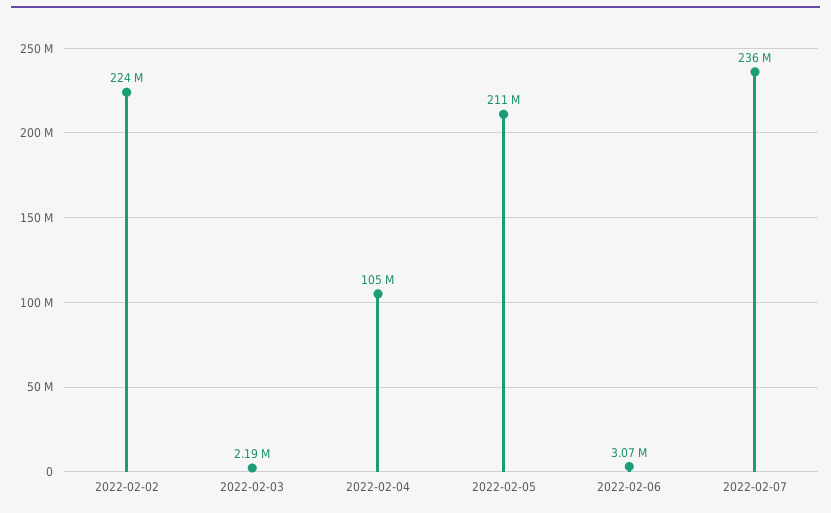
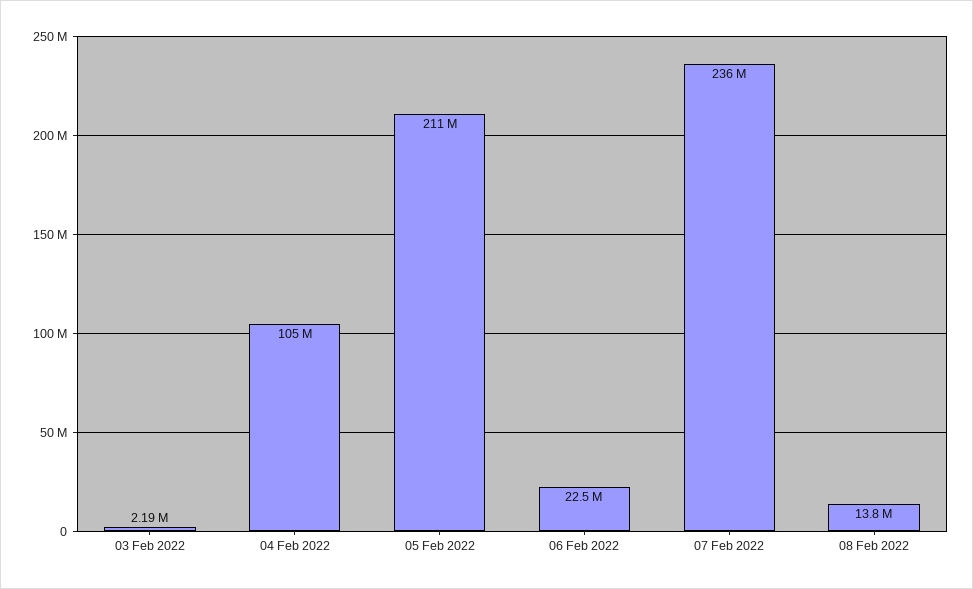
2022-02-02: 224000000 -> none
2022-02-06: 3070000 -> 22500000
08 Feb 2022: none -> 13800000

